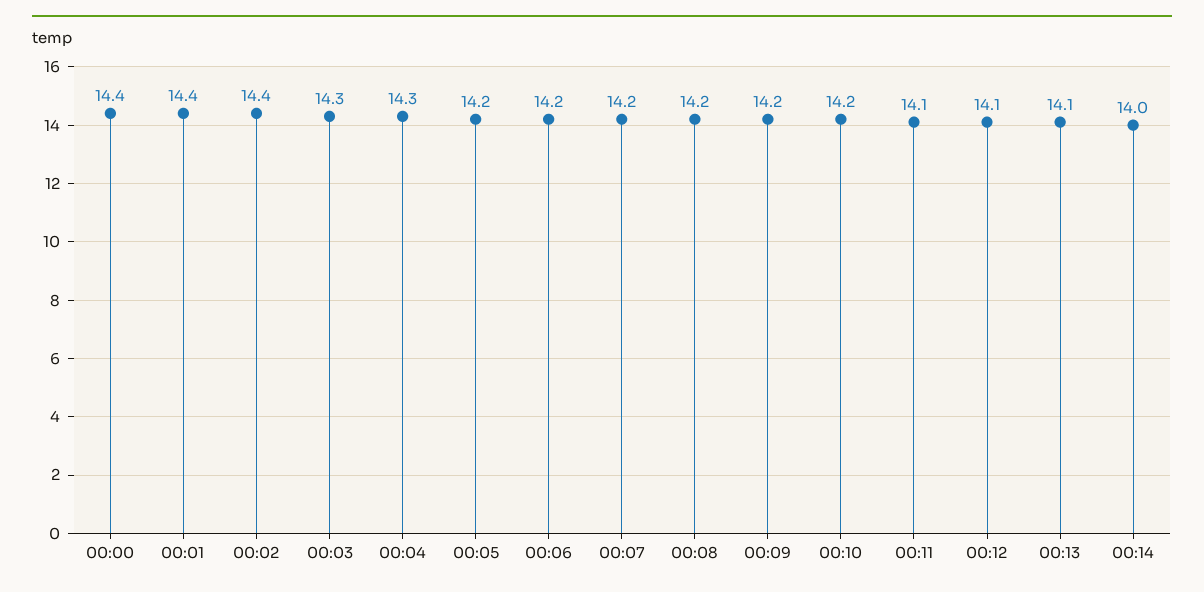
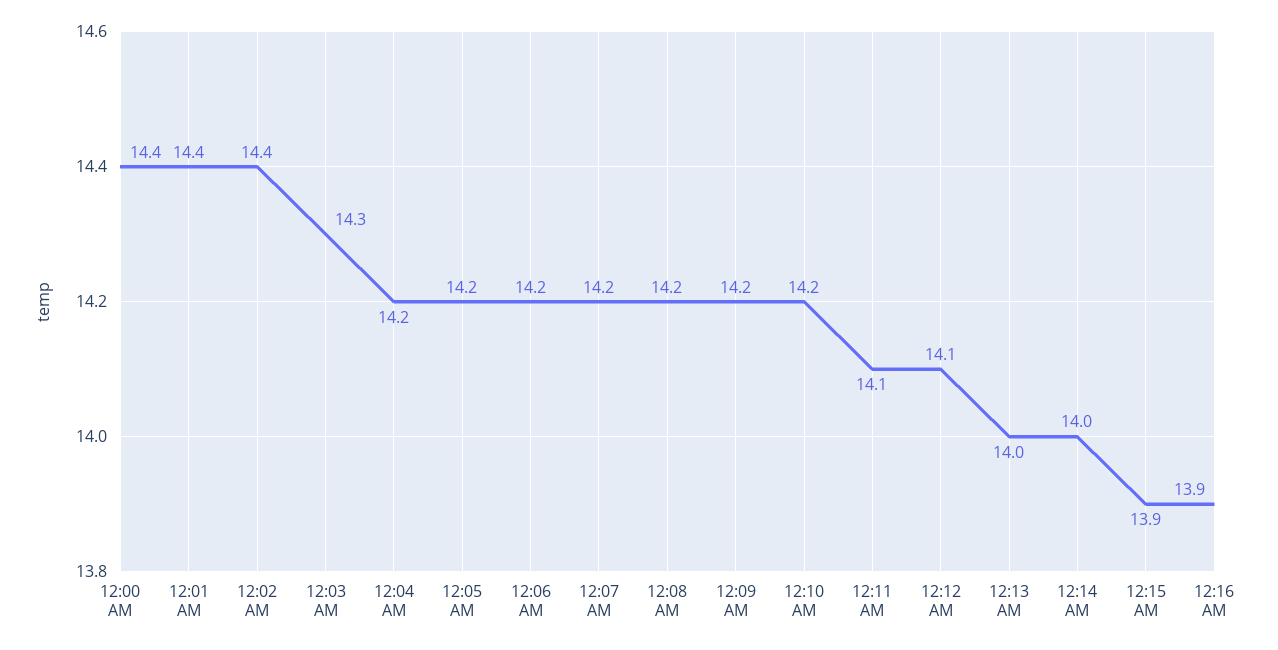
00:04: 14.3 -> 14.2
00:13: 14.1 -> 14
12:15 AM: none -> 13.9
12:16 AM: none -> 13.9

